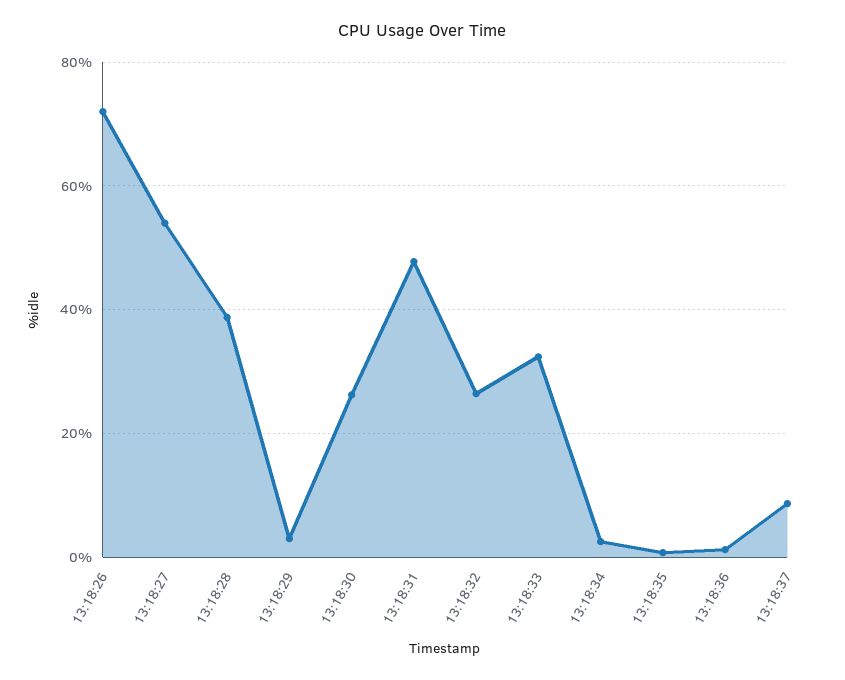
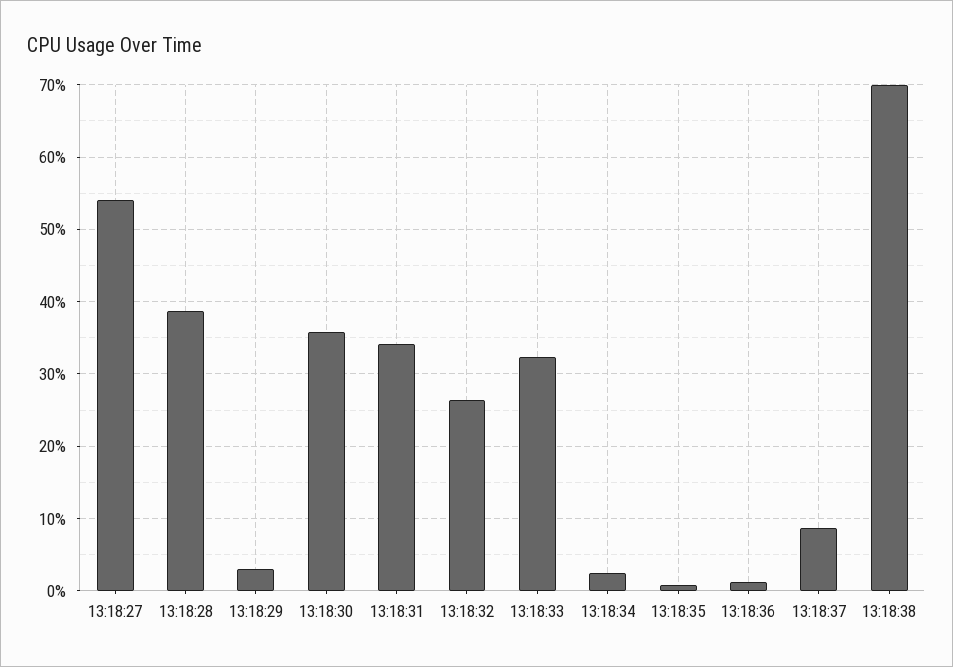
13:18:26: 72 -> none
13:18:30: 26 -> 36
13:18:31: 48 -> 34
13:18:38: none -> 70

